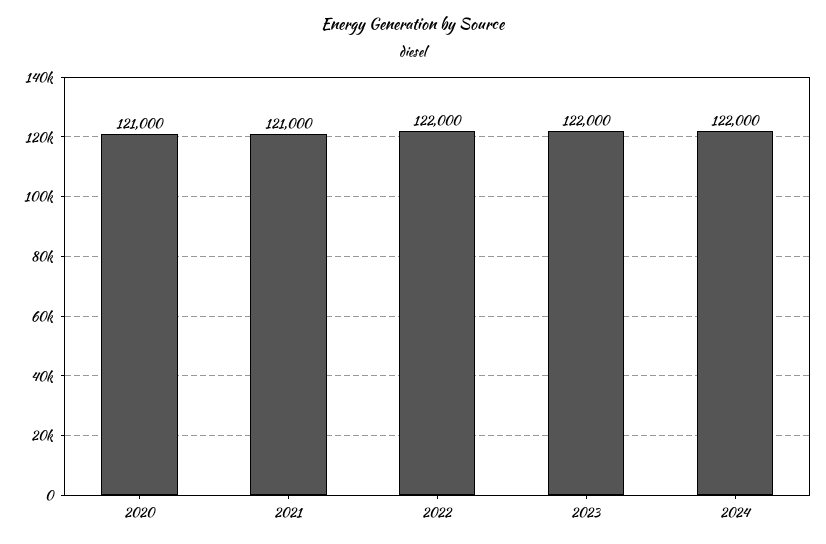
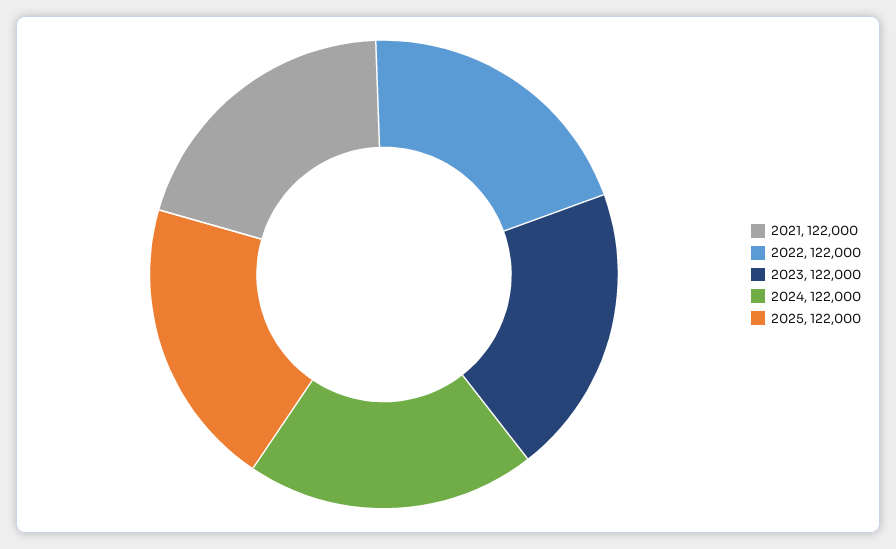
2020: 121000 -> none
2021: 121000 -> 122000
2025: none -> 122000

